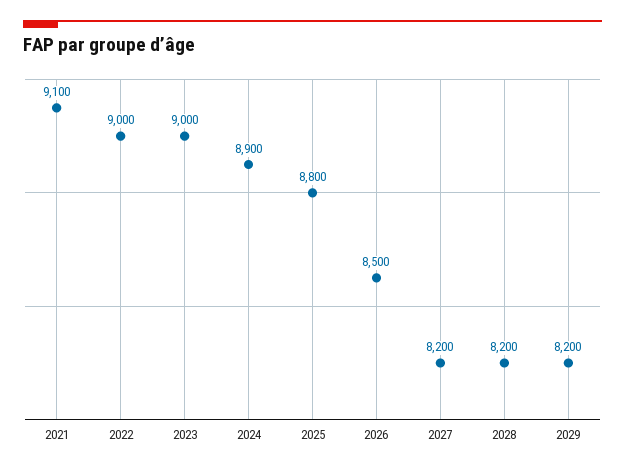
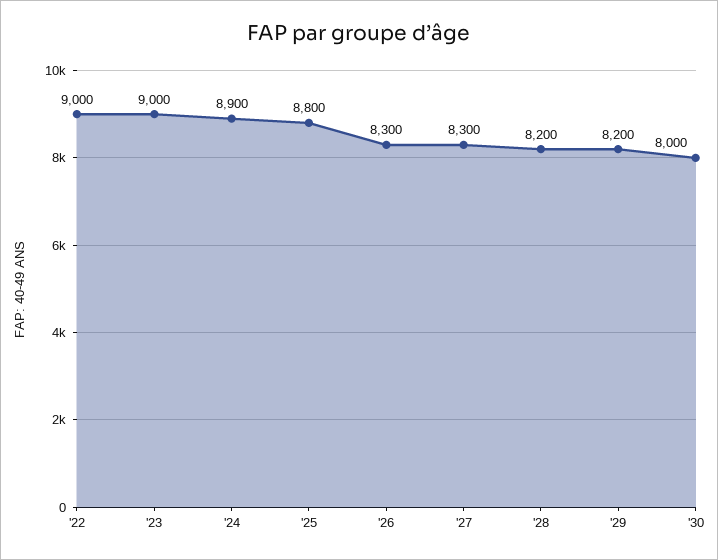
2021: 9100 -> none
2026: 8500 -> 8300
2027: 8200 -> 8300
'30: none -> 8000

